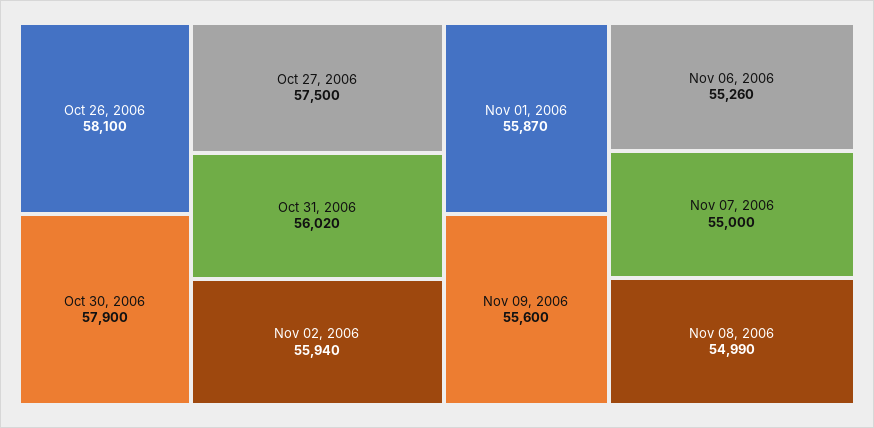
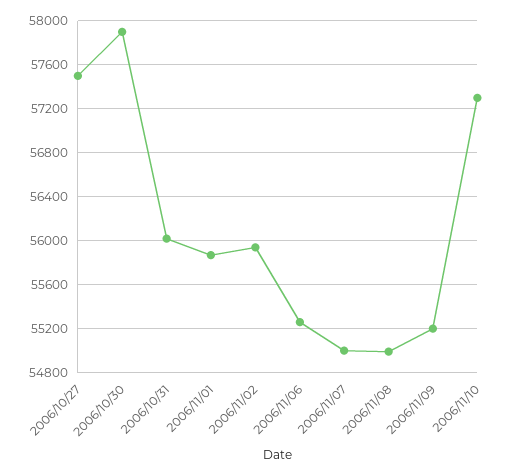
Oct 26, 2006: 58100 -> none
Nov 09, 2006: 55600 -> 55200
2006/11/10: none -> 57300

